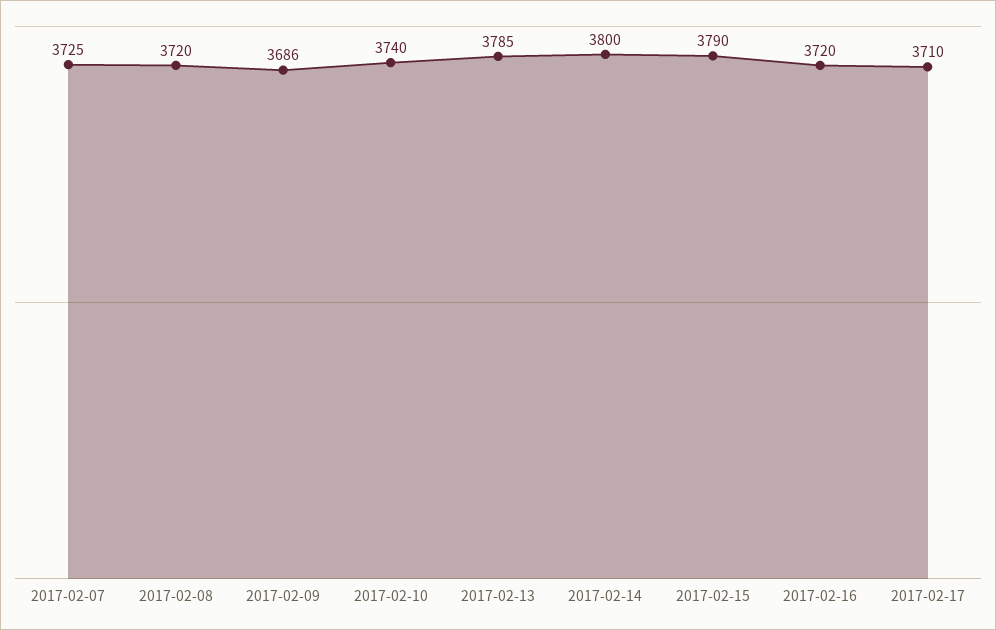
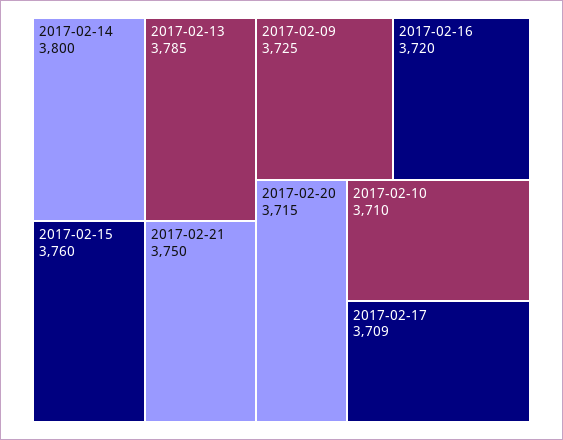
2017-02-07: 3725 -> none
2017-02-08: 3720 -> none
2017-02-09: 3686 -> 3725
2017-02-10: 3740 -> 3710
2017-02-15: 3790 -> 3760
2017-02-17: 3710 -> 3709
2017-02-21: none -> 3750
2017-02-20: none -> 3715

